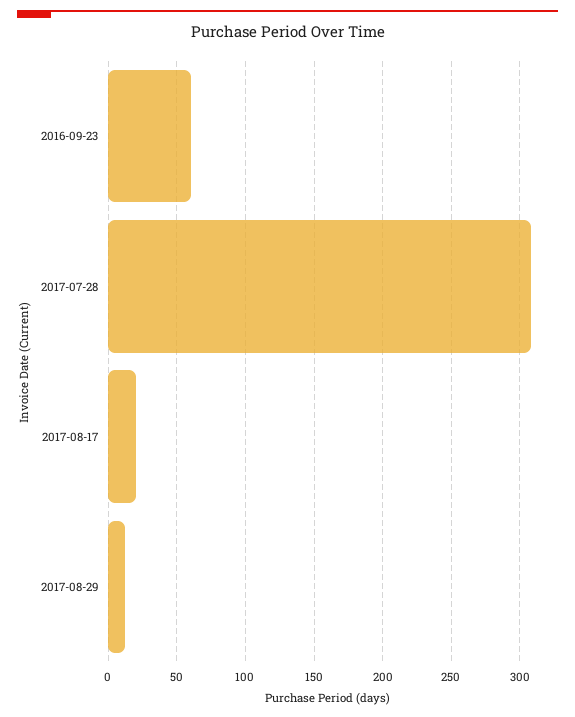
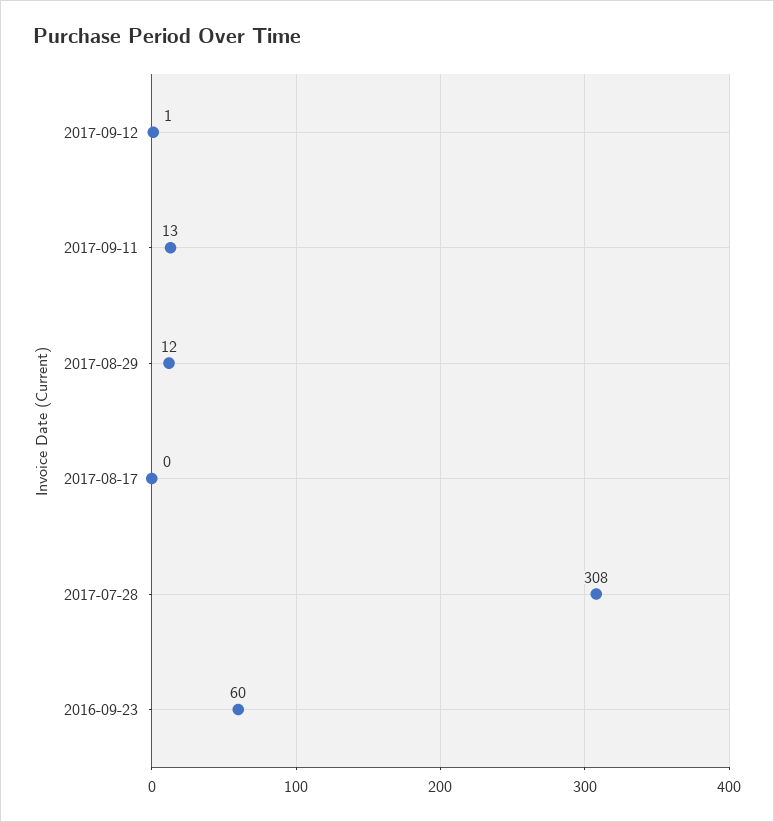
2017-08-17: 20 -> 0
2017-09-12: none -> 1
2017-09-11: none -> 13

